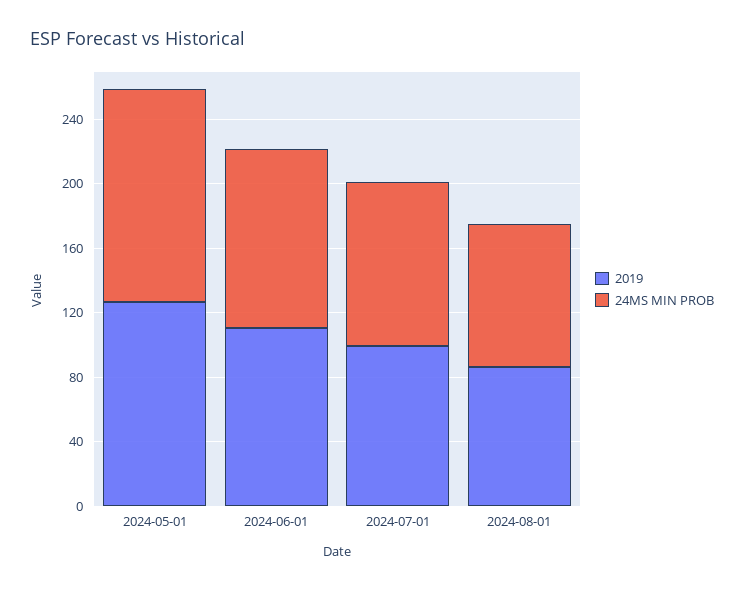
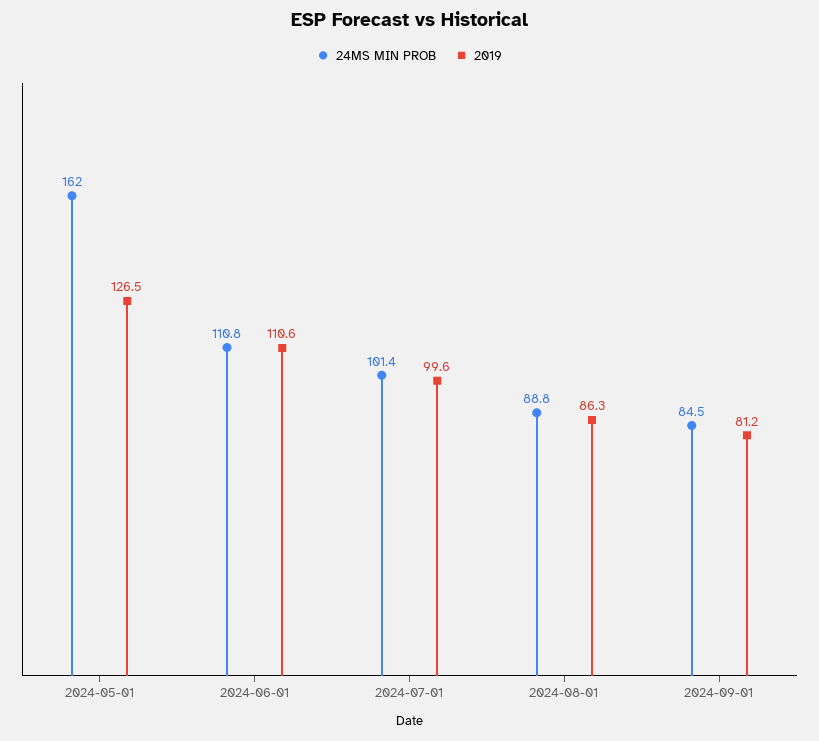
24MS MIN PROB, 2024-05-01: 130 -> 162
24MS MIN PROB, 2024-09-01: none -> 84.5
2019, 2024-09-01: none -> 81.2

